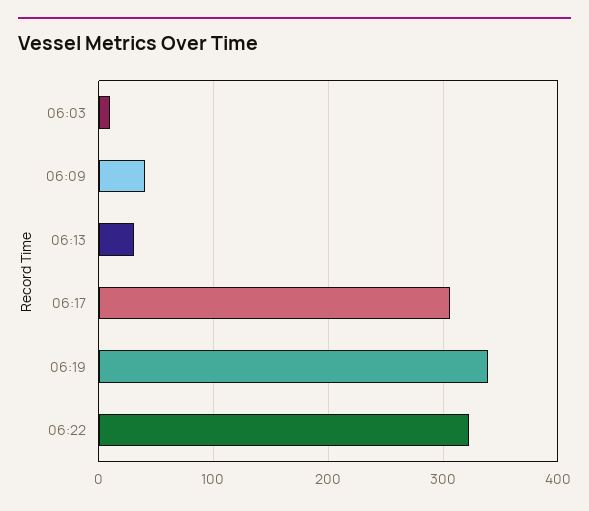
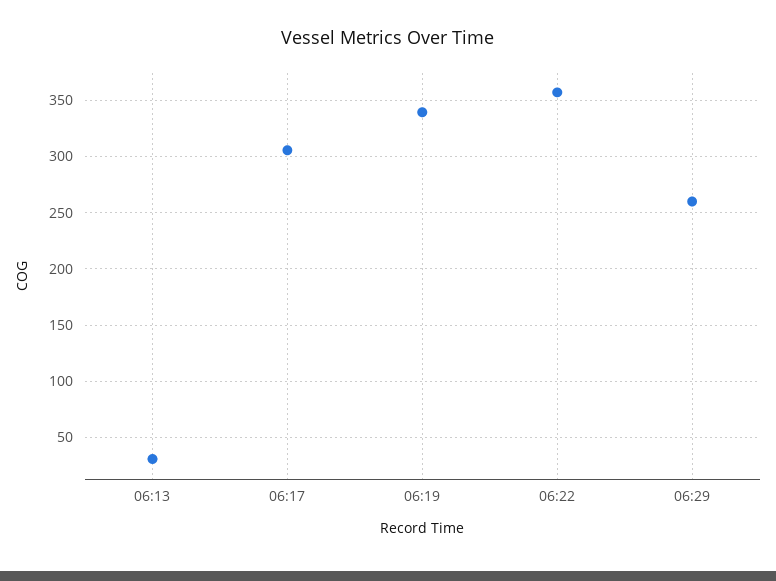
06:03: 10 -> none
06:09: 40 -> none
06:22: 320 -> 360
06:29: none -> 260

